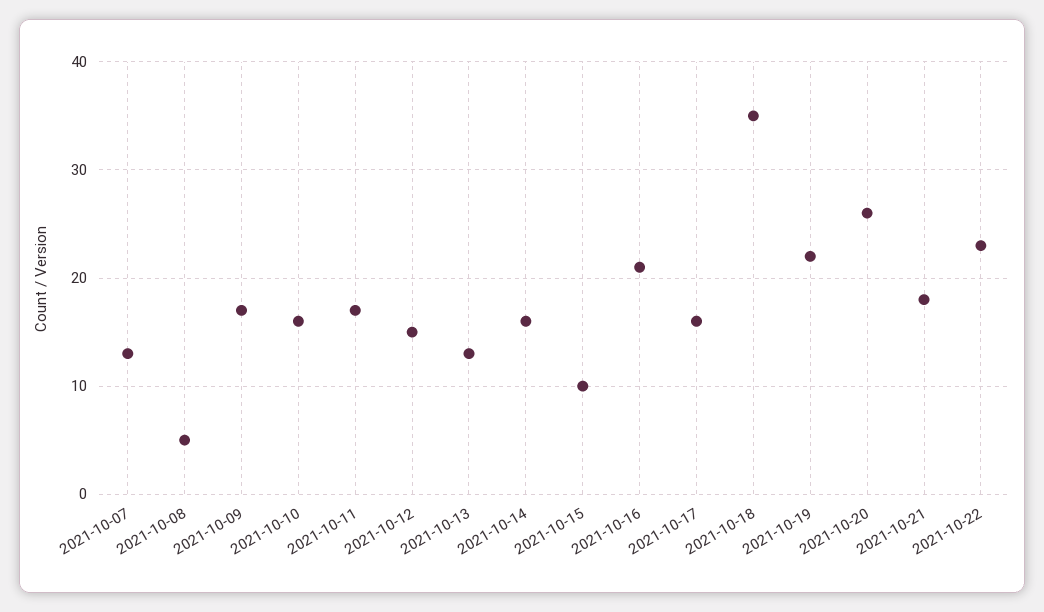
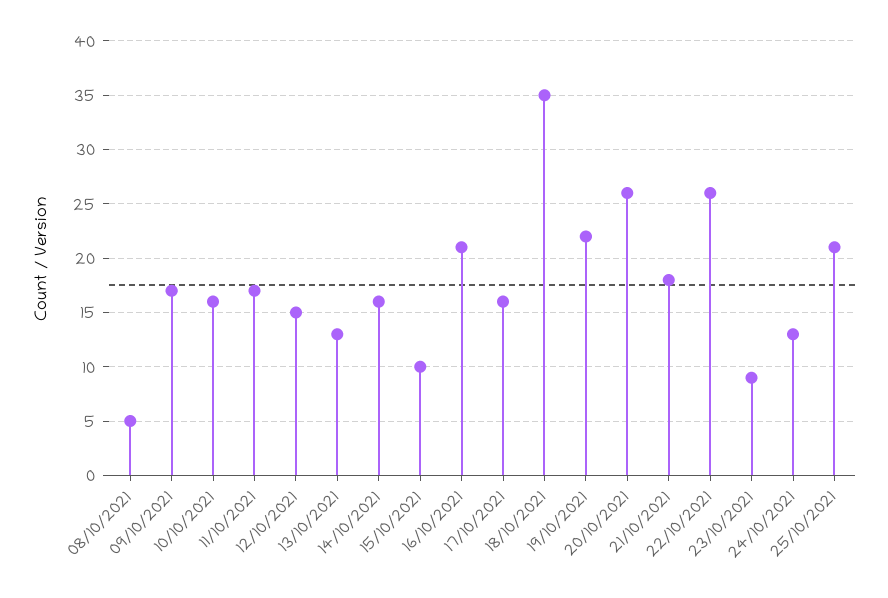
2021-10-07: 13 -> none
2021-10-22: 23 -> 26
23/10/2021: none -> 9
24/10/2021: none -> 13
25/10/2021: none -> 21

